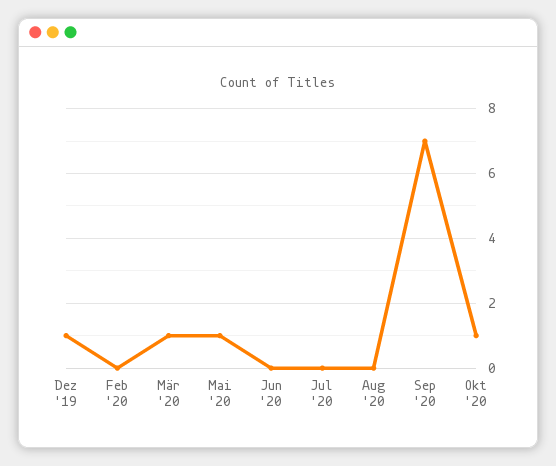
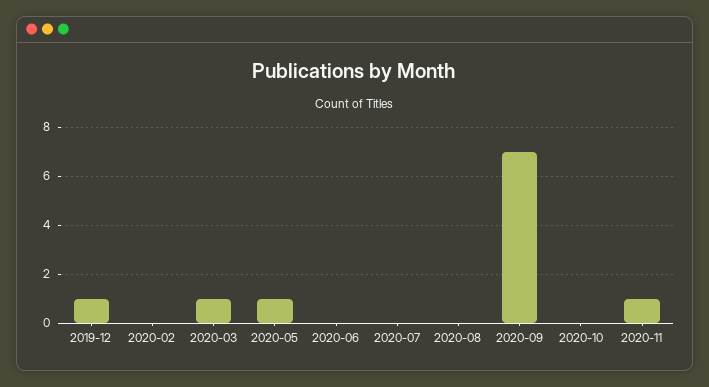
Okt '20: 1 -> 0
2020-11: none -> 1

